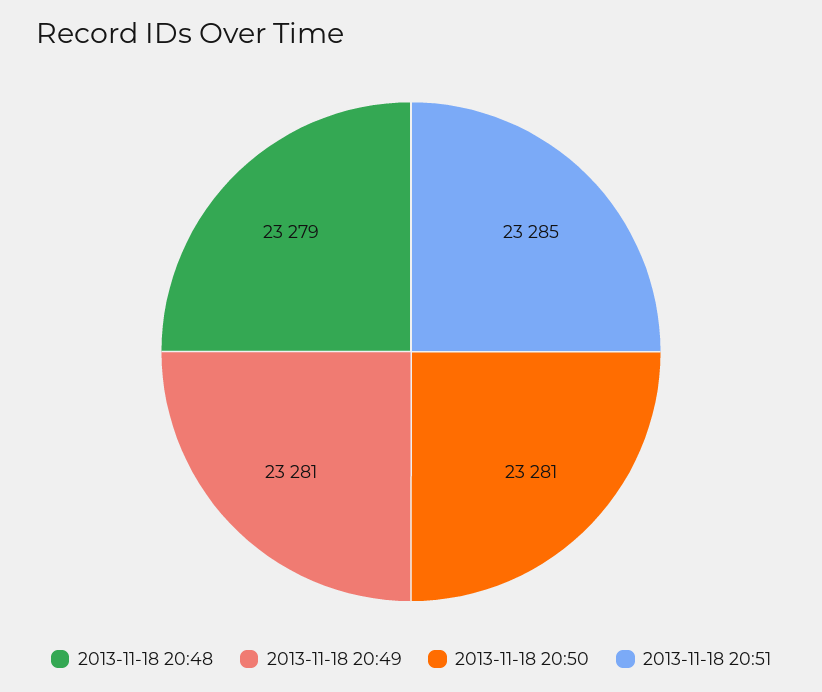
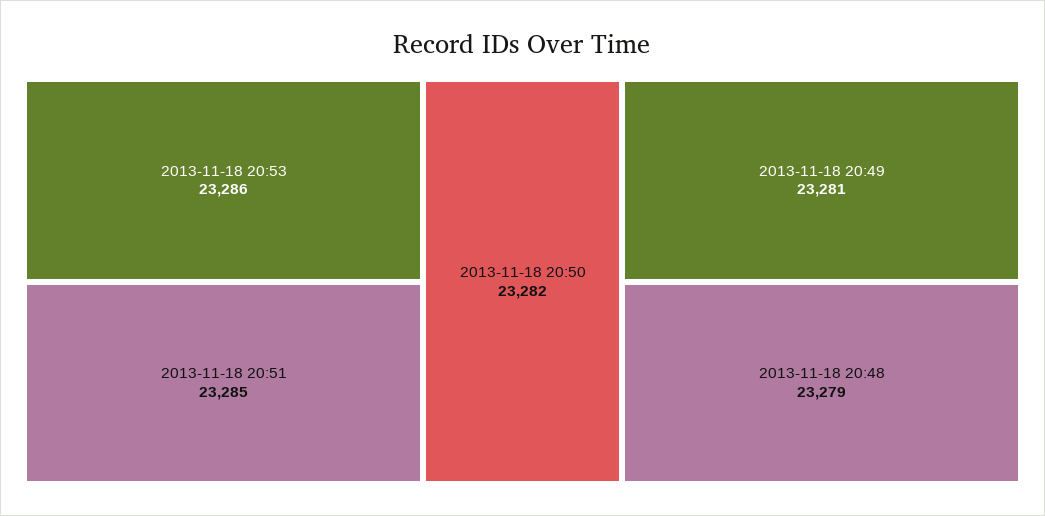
2013-11-18 20:50: 23281 -> 23282
2013-11-18 20:53: none -> 23286

